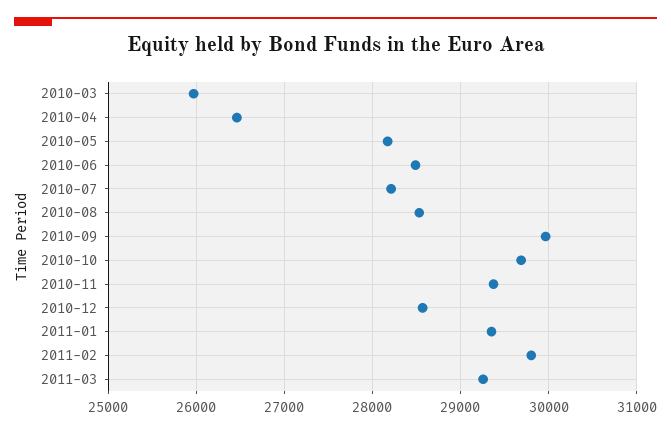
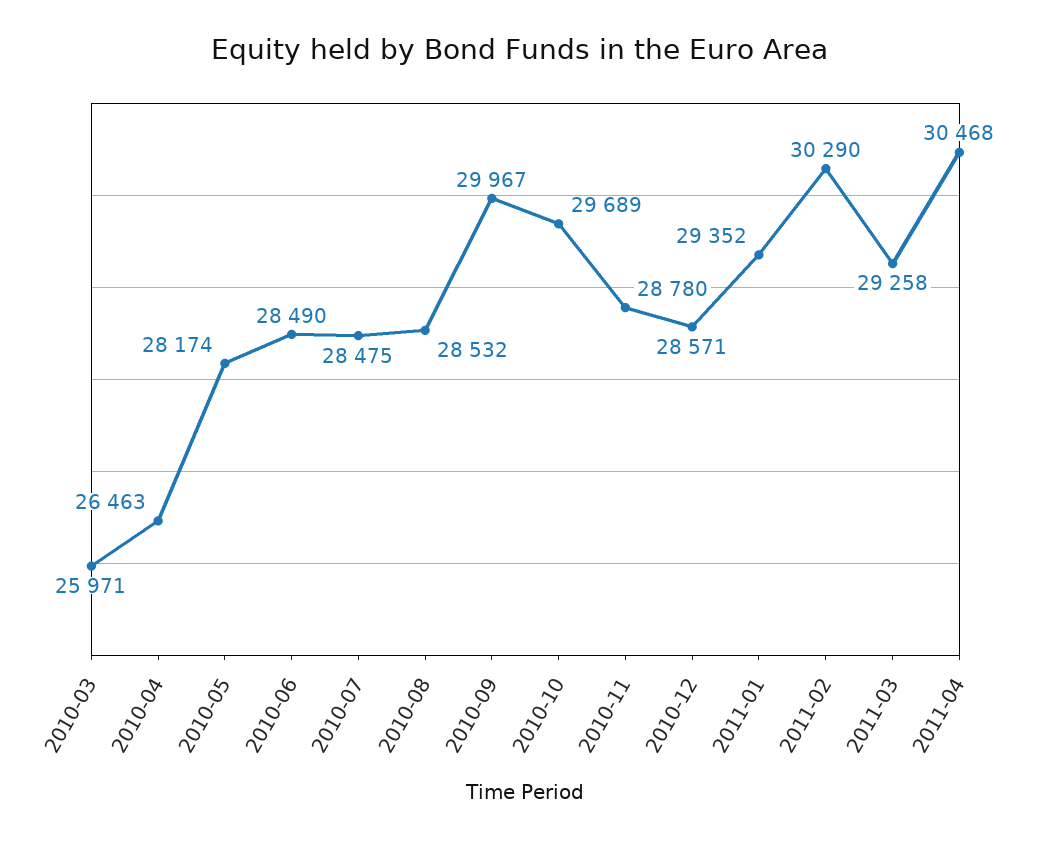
2010-07: 28200 -> 28475
2010-11: 29400 -> 28780
2011-02: 29800 -> 30290
2011-04: none -> 30468

